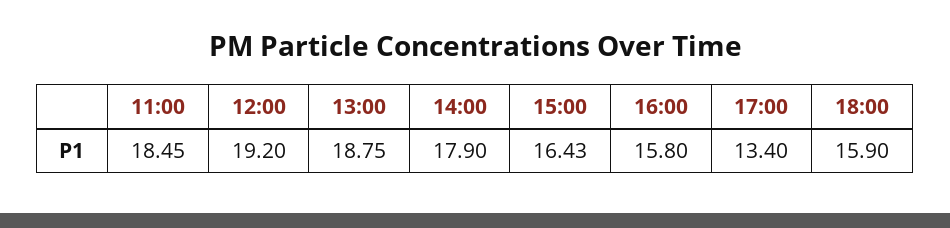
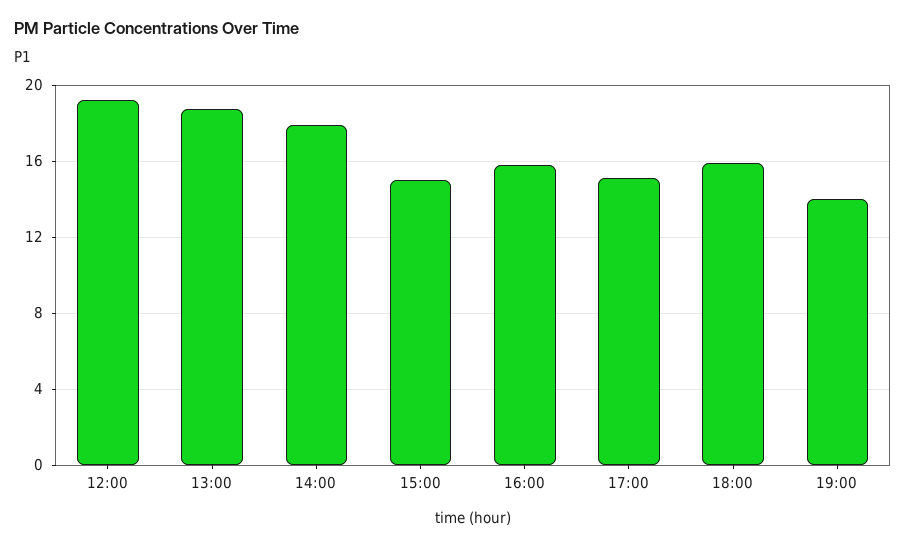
11:00: 18.45 -> none
15:00: 16.43 -> 15
17:00: 13.4 -> 15
19:00: none -> 14

